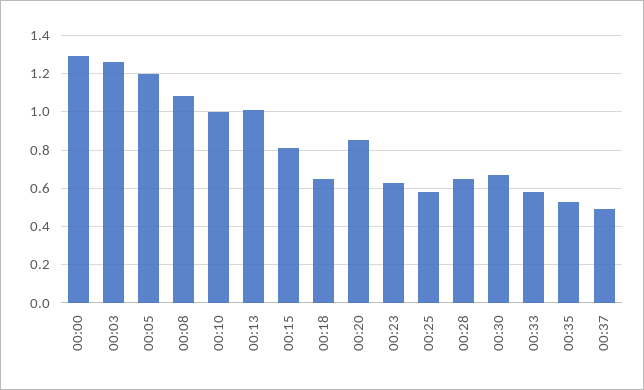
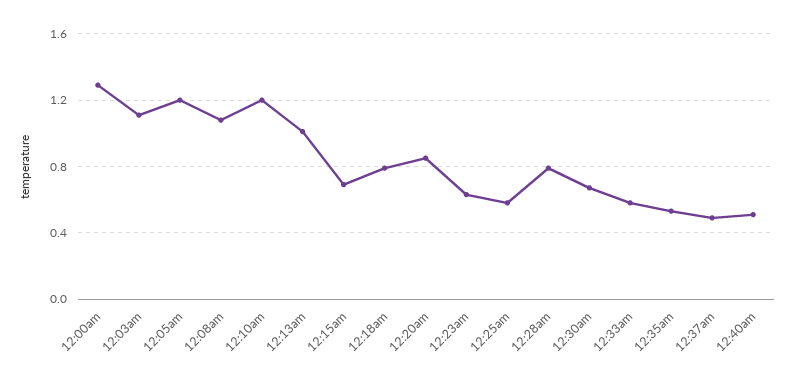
00:03: 1.25 -> 1.1
00:10: 1 -> 1.2
00:15: 0.8 -> 0.7
00:18: 0.65 -> 0.8
00:28: 0.65 -> 0.8
12:40am: none -> 0.5

